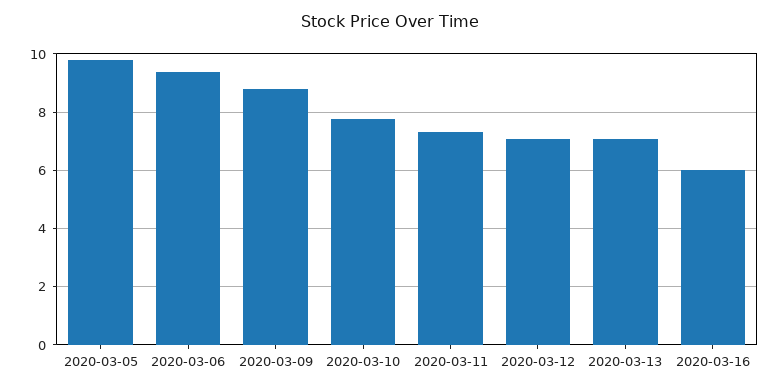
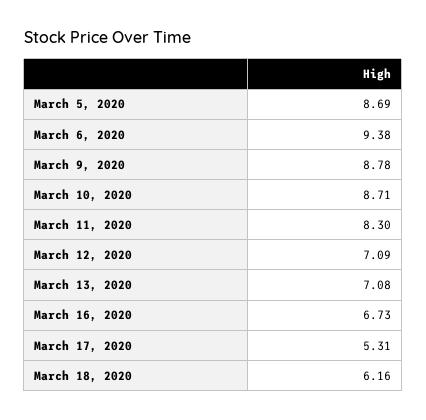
2020-03-05: 9.75 -> 8.69
2020-03-10: 7.75 -> 8.71
2020-03-11: 7.25 -> 8.3
2020-03-16: 6 -> 6.73
March 17, 2020: none -> 5.31
March 18, 2020: none -> 6.16

